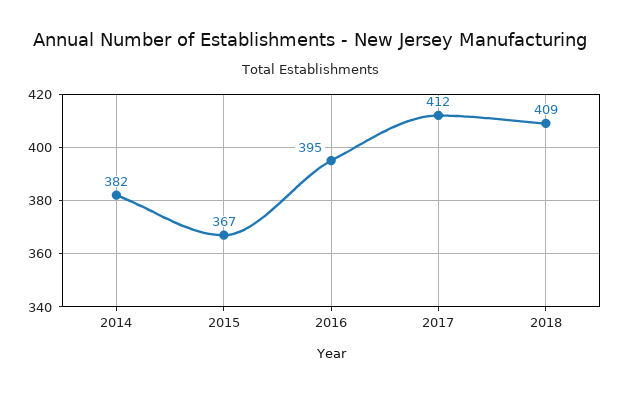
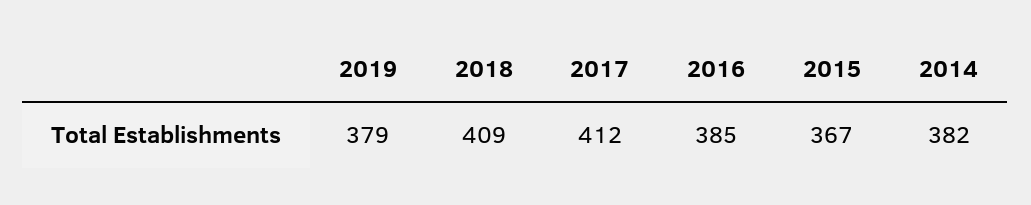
2016: 395 -> 385
2019: none -> 379

